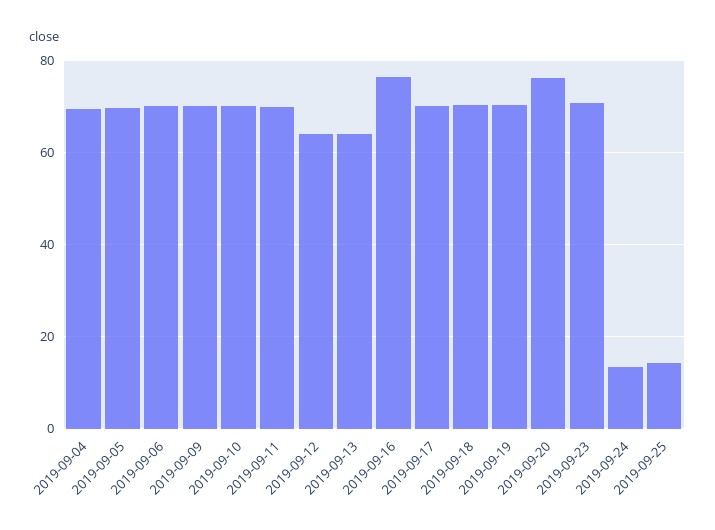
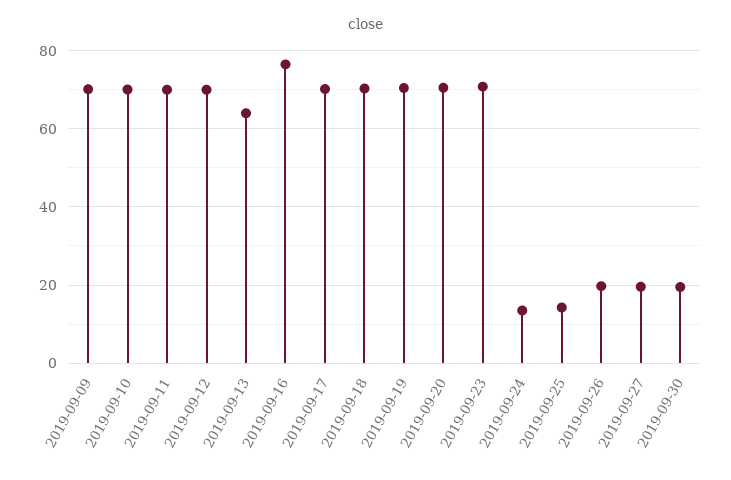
2019-09-04: 70 -> none
2019-09-05: 70 -> none
2019-09-06: 70 -> none
2019-09-12: 64 -> 70
2019-09-20: 76 -> 70
2019-09-26: none -> 20
2019-09-27: none -> 20
2019-09-30: none -> 20

